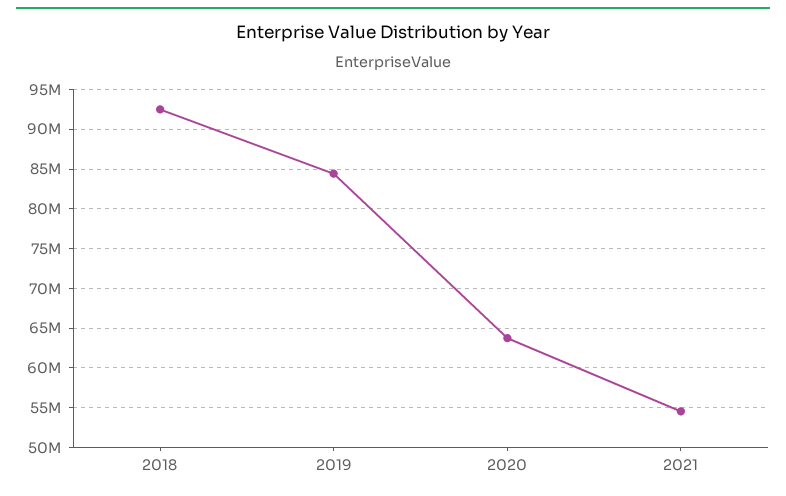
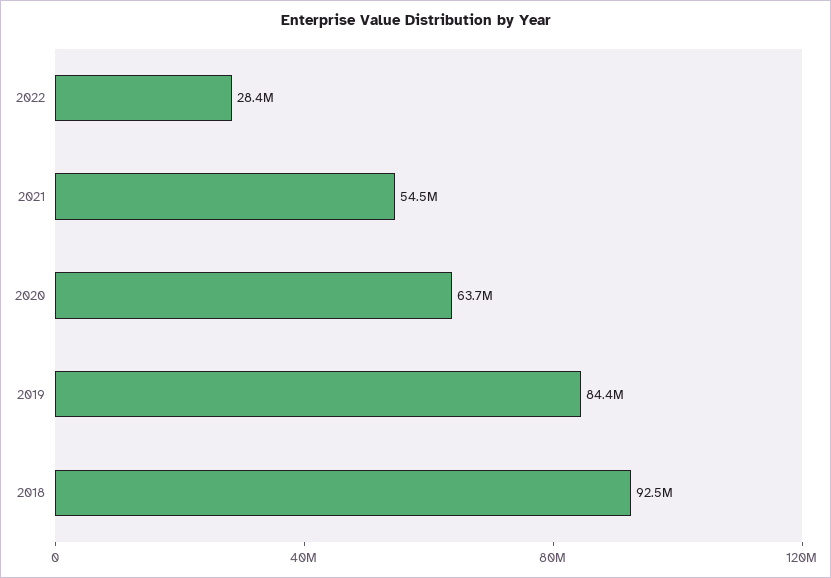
2022: none -> 28400000

